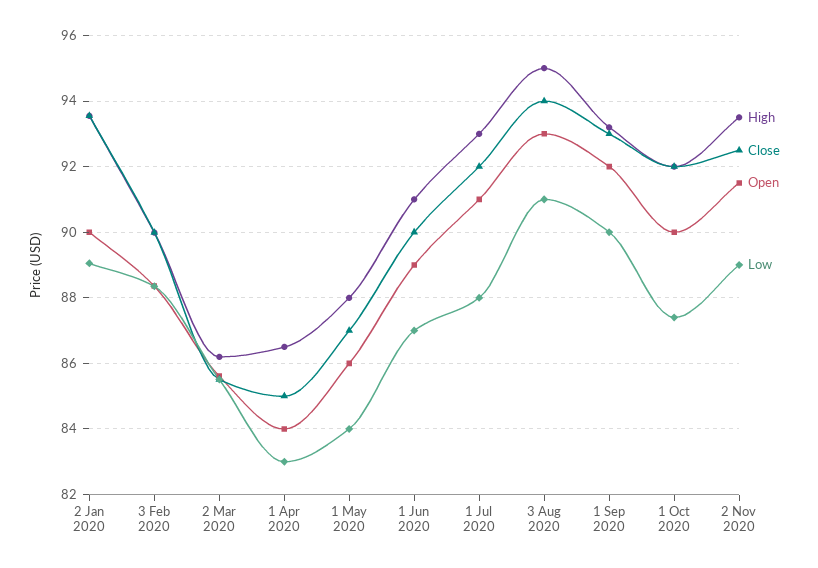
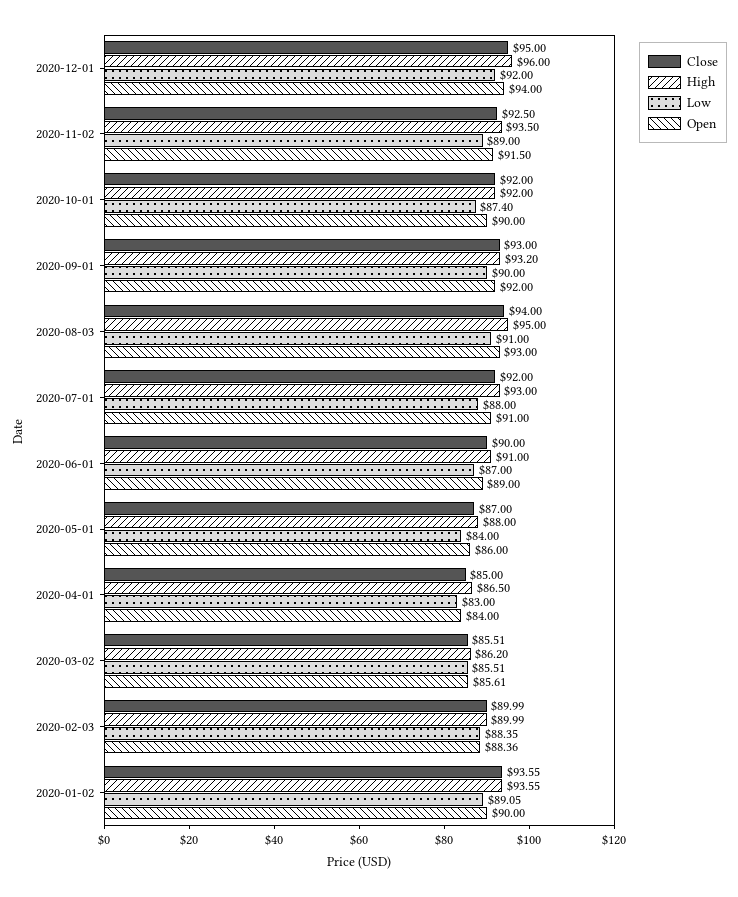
Close, 2020-12-01: none -> 95
High, 2020-12-01: none -> 96
Low, 2020-12-01: none -> 92
Open, 2020-12-01: none -> 94

